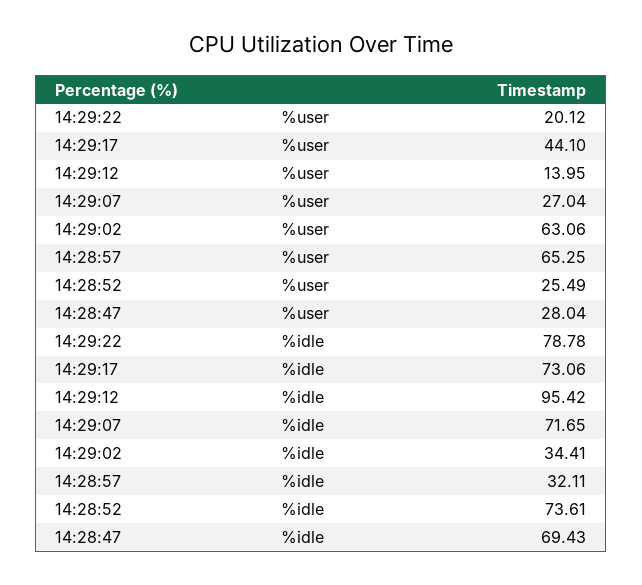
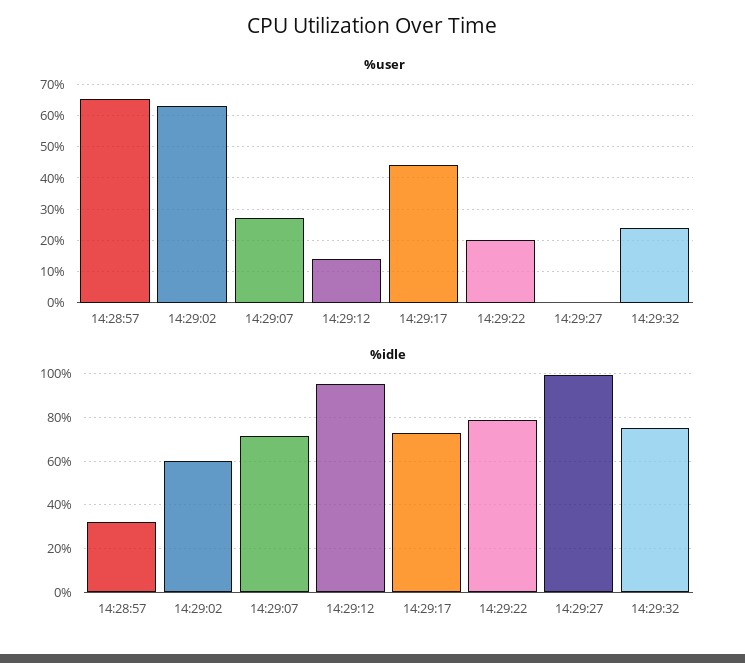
%user, 14:28:52: 25.49 -> none
%user, 14:28:47: 28.04 -> none
%idle, 14:29:02: 34.41 -> 60
%idle, 14:28:52: 73.61 -> none
%idle, 14:28:47: 69.43 -> none
%user, 14:29:27: none -> 0
%user, 14:29:32: none -> 24
%idle, 14:29:27: none -> 100
%idle, 14:29:32: none -> 75

